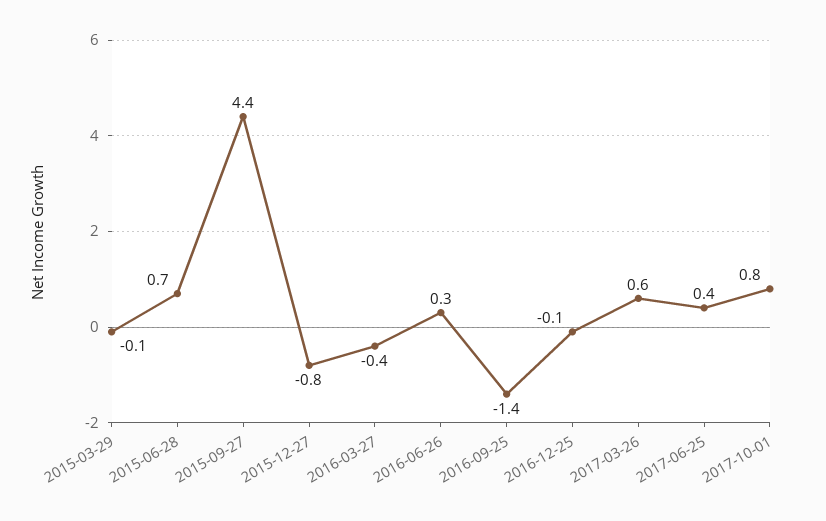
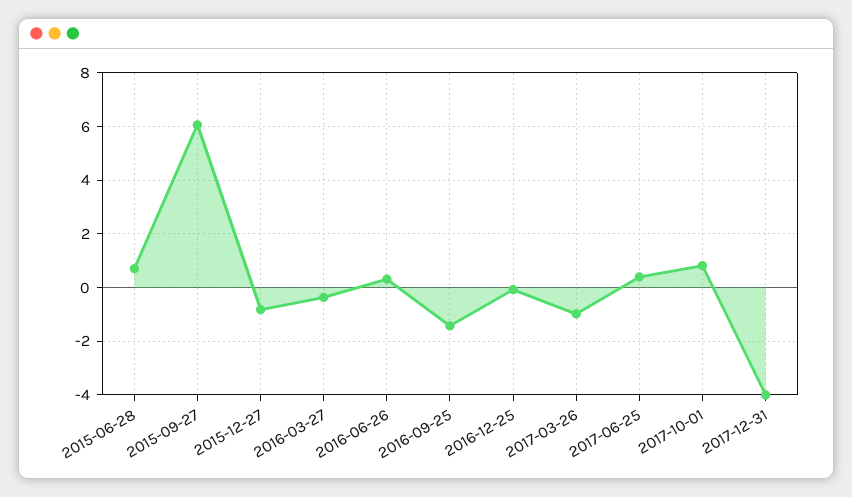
2015-03-29: -0.1 -> none
2015-09-27: 4.4 -> 6
2017-03-26: 0.6 -> -1
2017-12-31: none -> -4

